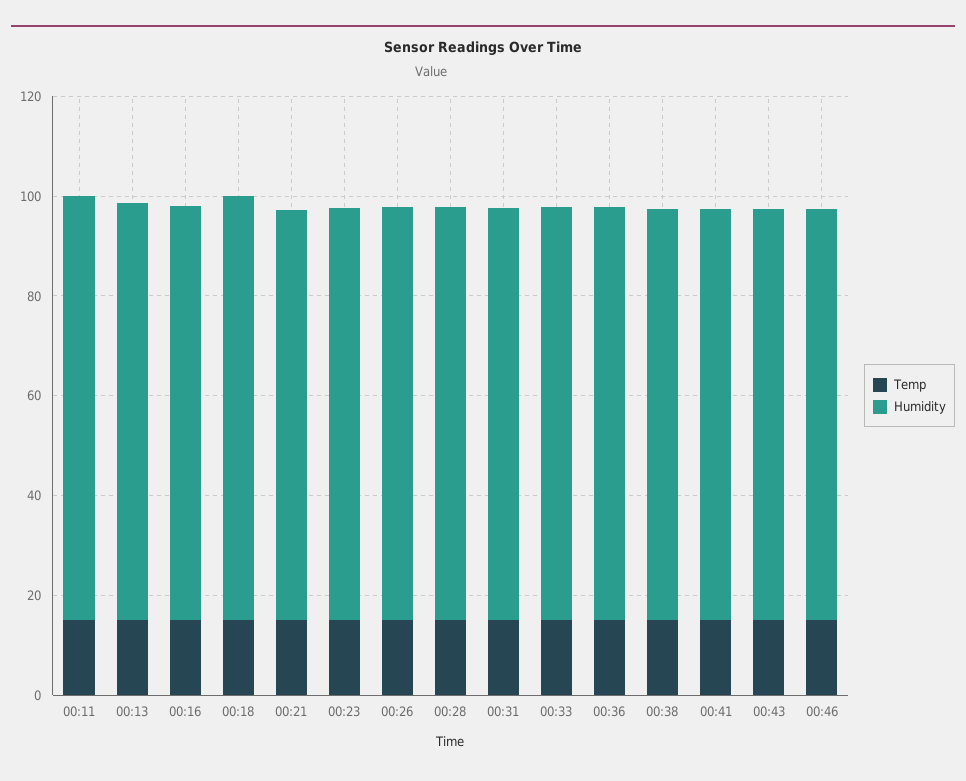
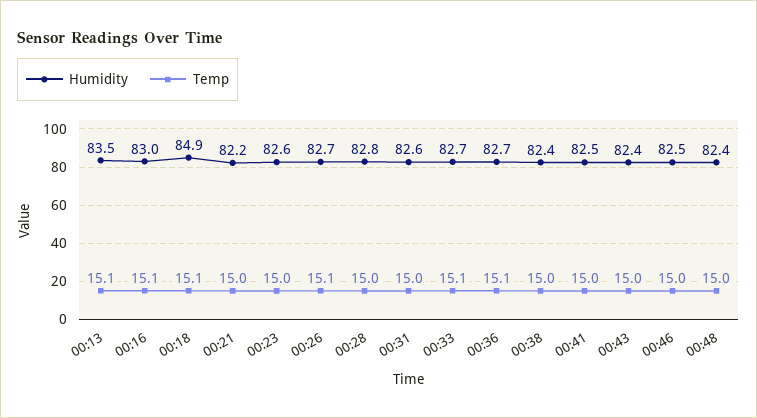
Temp, 00:11: 15 -> none
Humidity, 00:11: 85 -> none
Humidity, 00:48: none -> 82.4
Temp, 00:48: none -> 15

